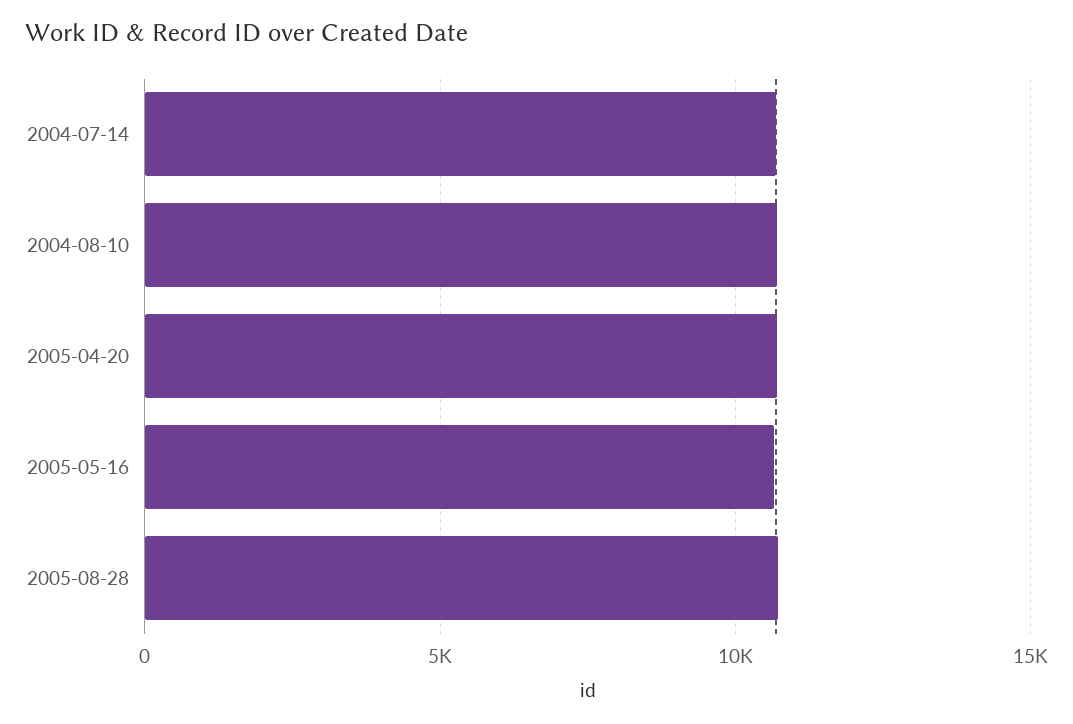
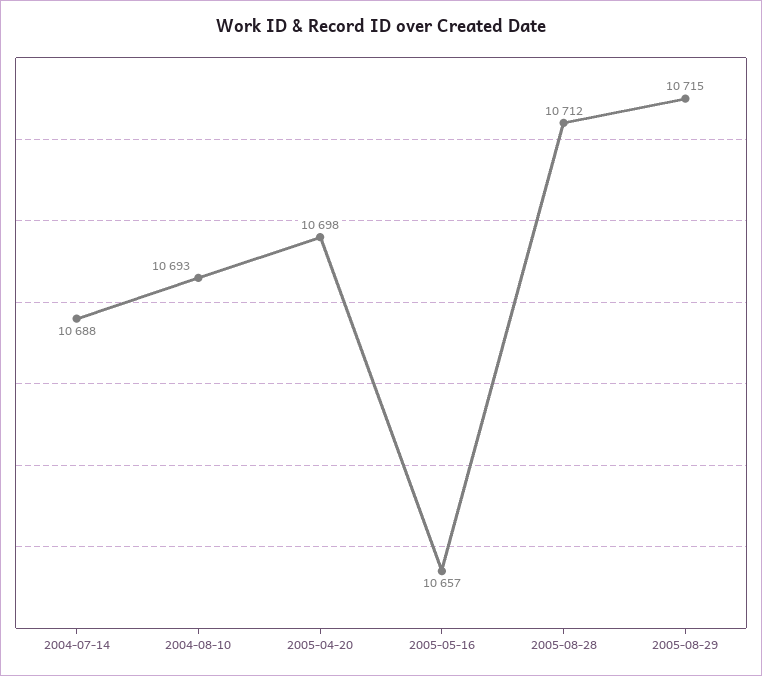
2005-08-29: none -> 10715

